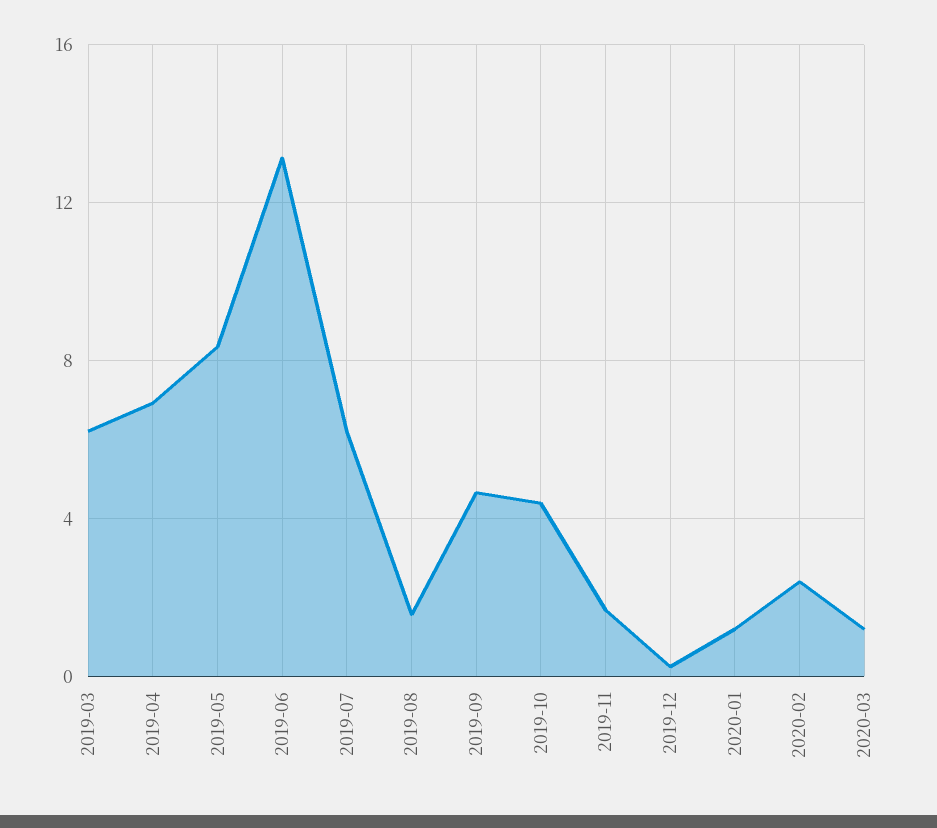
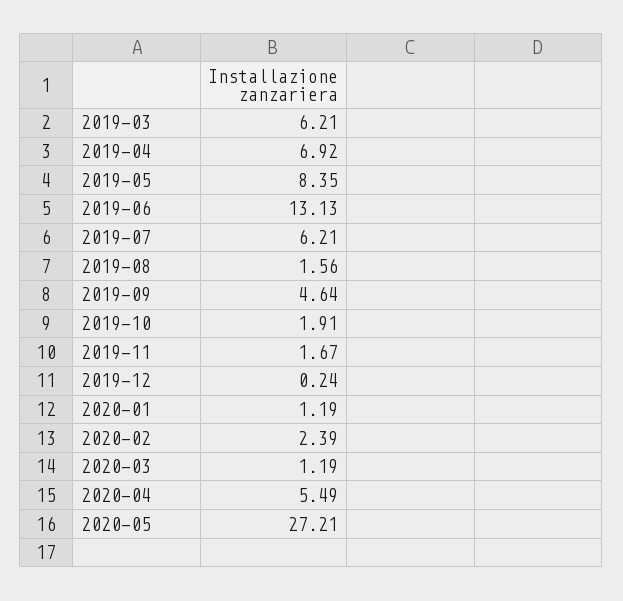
2019-10: 4.5 -> 1.91
2020-04: none -> 5.49
2020-05: none -> 27.21

